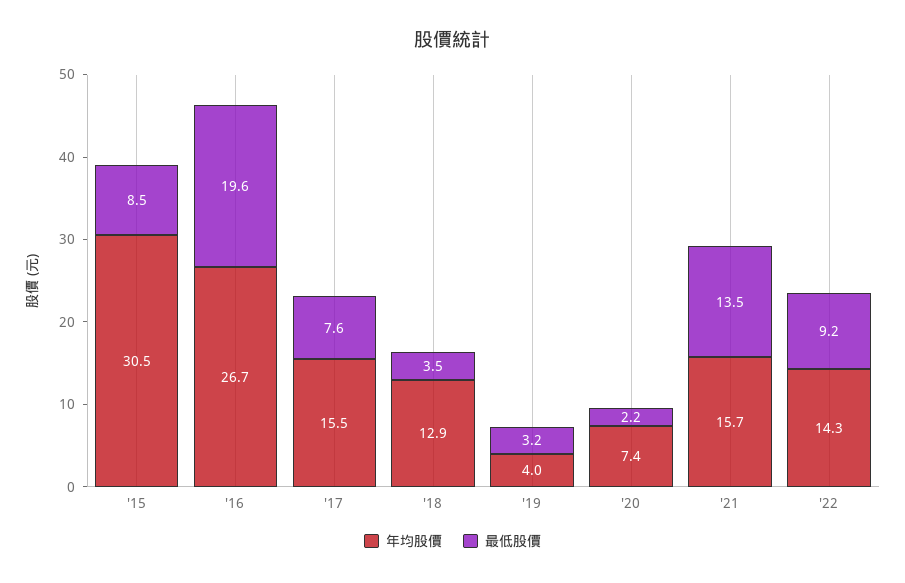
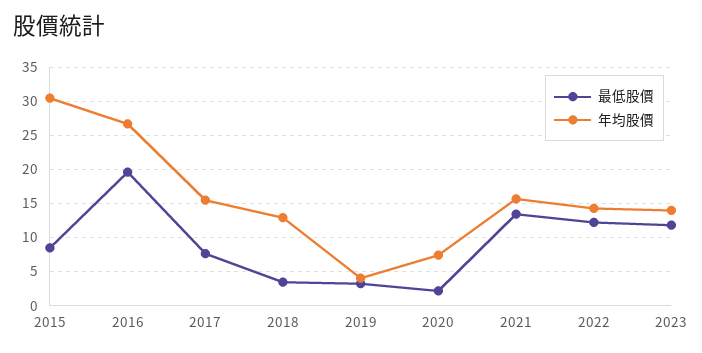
最低股價, '22: 9.2 -> 12
最低股價, 2023: none -> 12
年均股價, 2023: none -> 14

